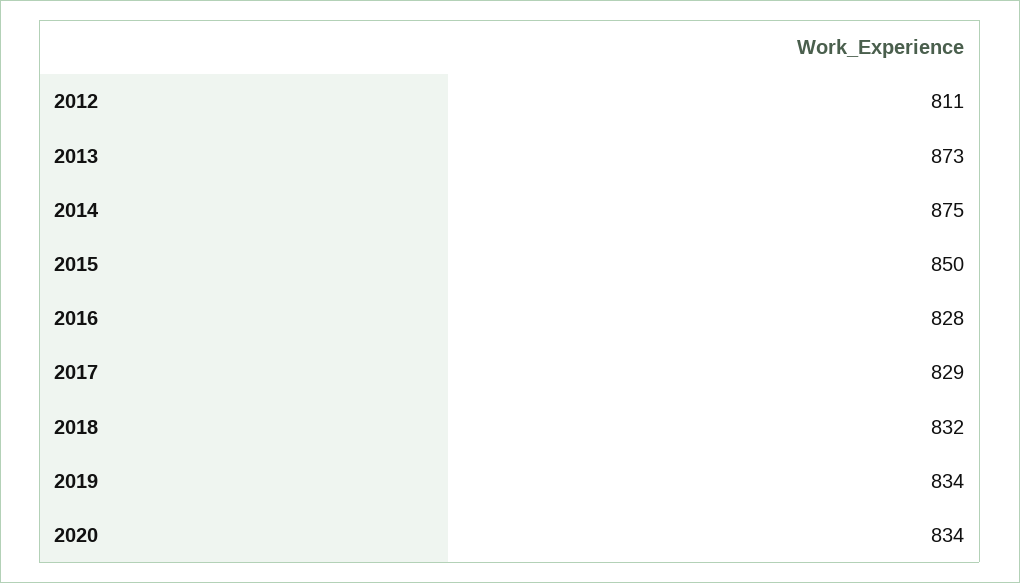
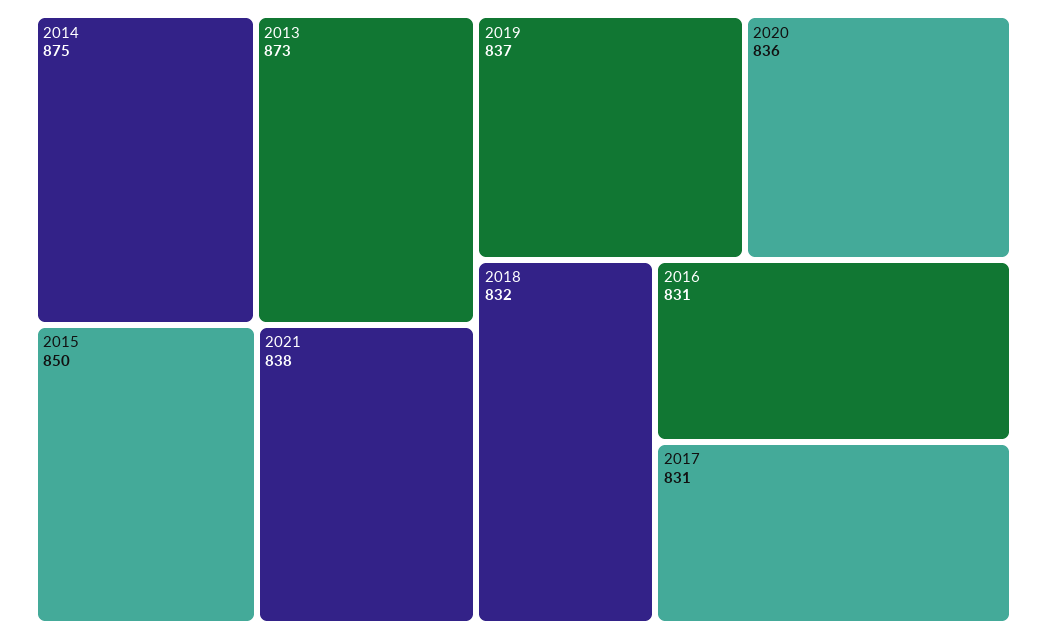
2012: 811 -> none
2016: 828 -> 831
2017: 829 -> 831
2019: 834 -> 837
2020: 834 -> 836
2021: none -> 838

